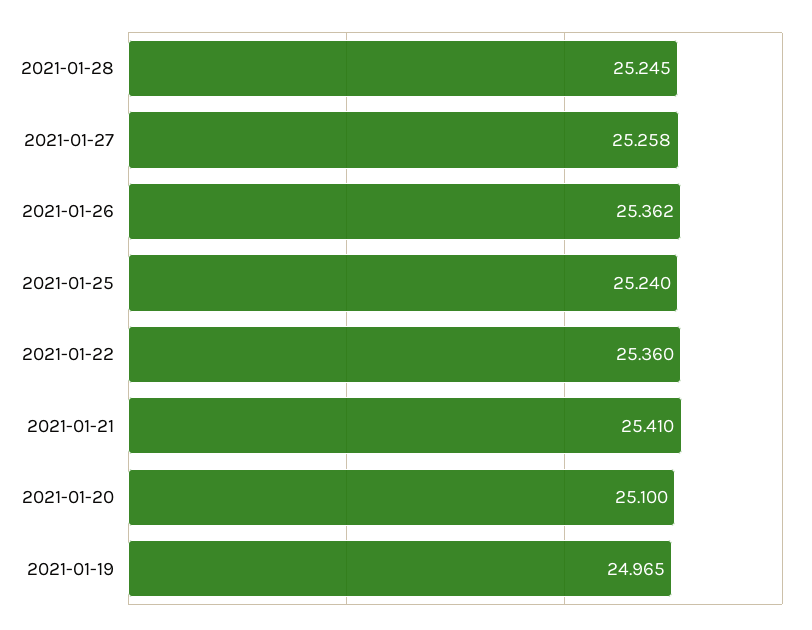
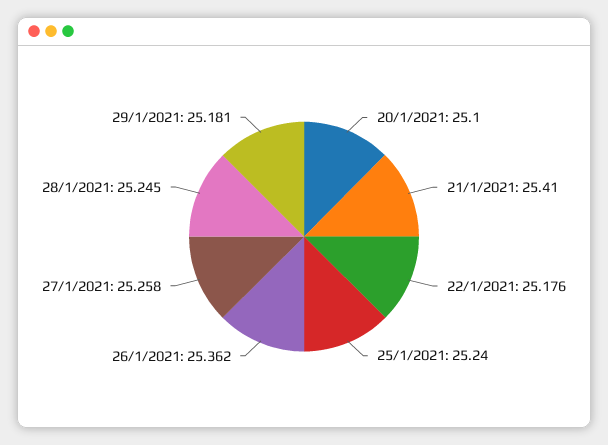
2021-01-22: 25.36 -> 25.176
2021-01-19: 24.965 -> none
29/1/2021: none -> 25.181

